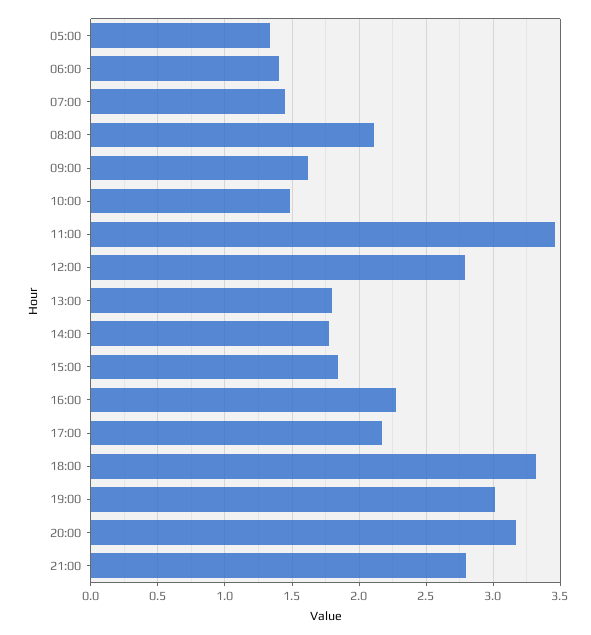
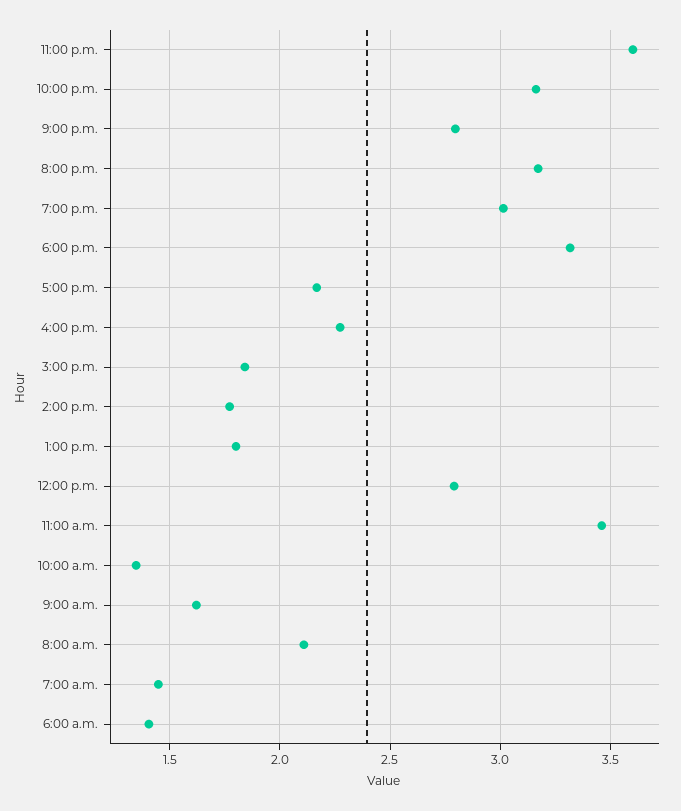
05:00: 1.35 -> none
10:00: 1.5 -> 1.35
11:00 p.m.: none -> 3.6
10:00 p.m.: none -> 3.15

